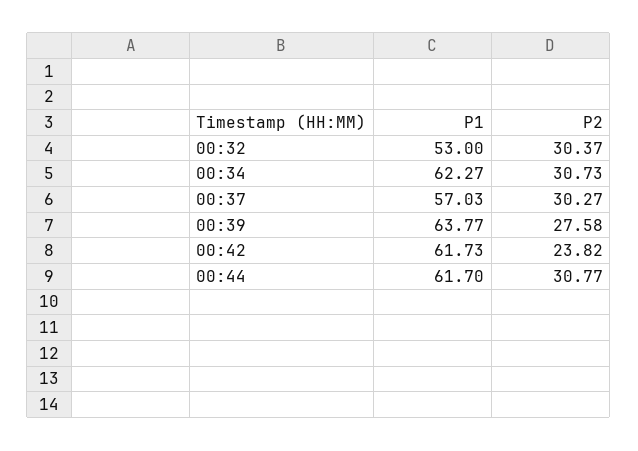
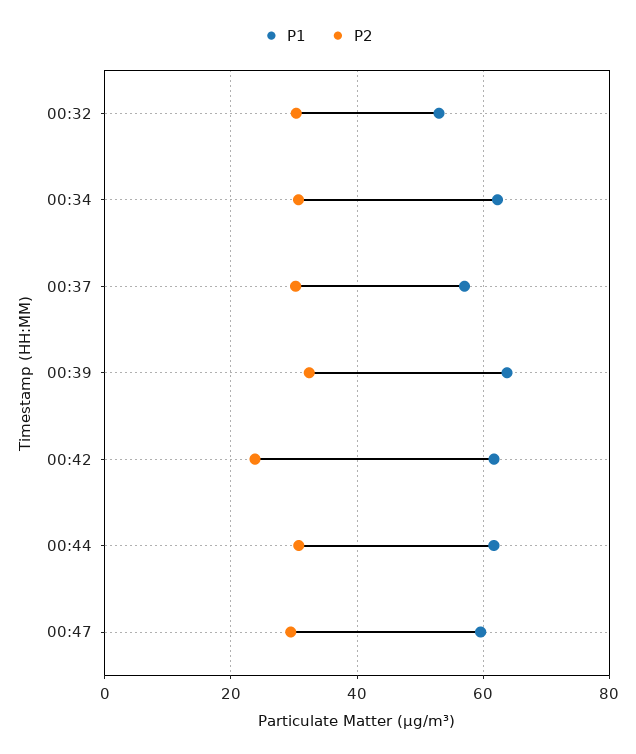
P2, 00:39: 27.58 -> 32
P1, 00:47: none -> 60
P2, 00:47: none -> 30

